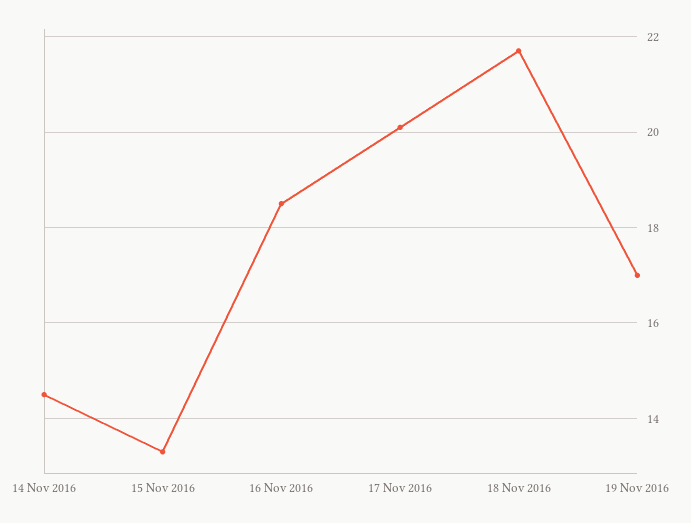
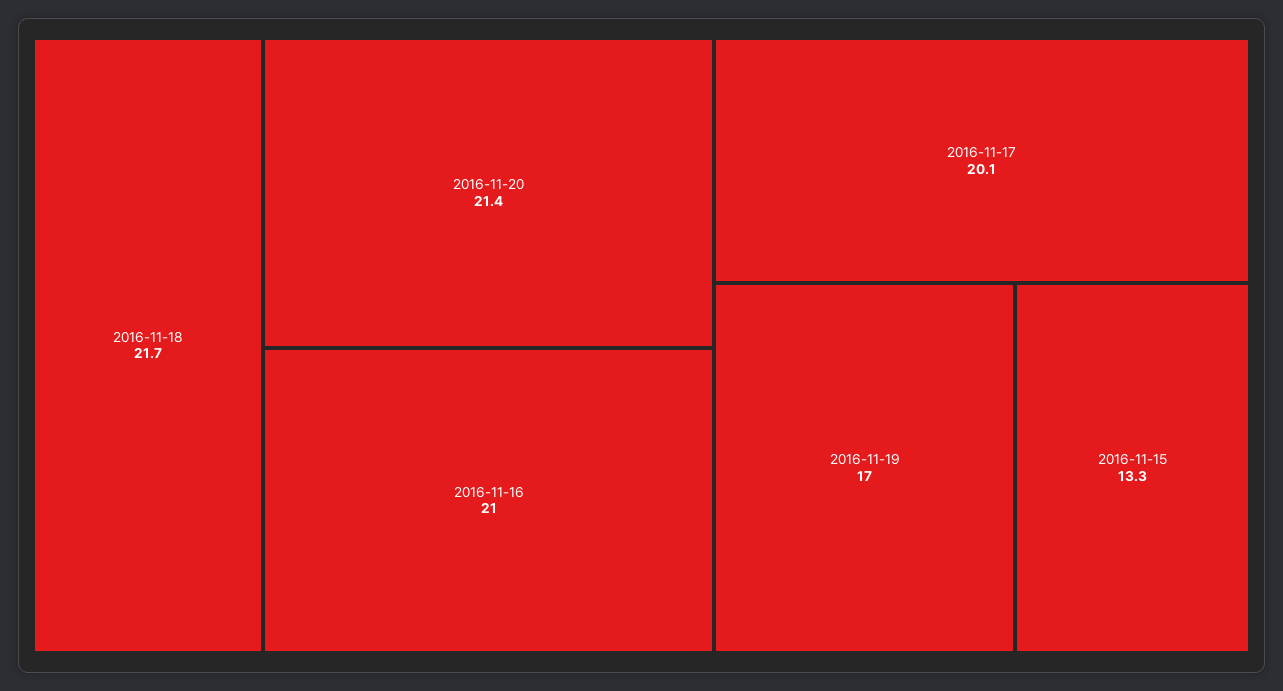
14 Nov 2016: 14.5 -> none
16 Nov 2016: 18.5 -> 21
2016-11-20: none -> 21.4

